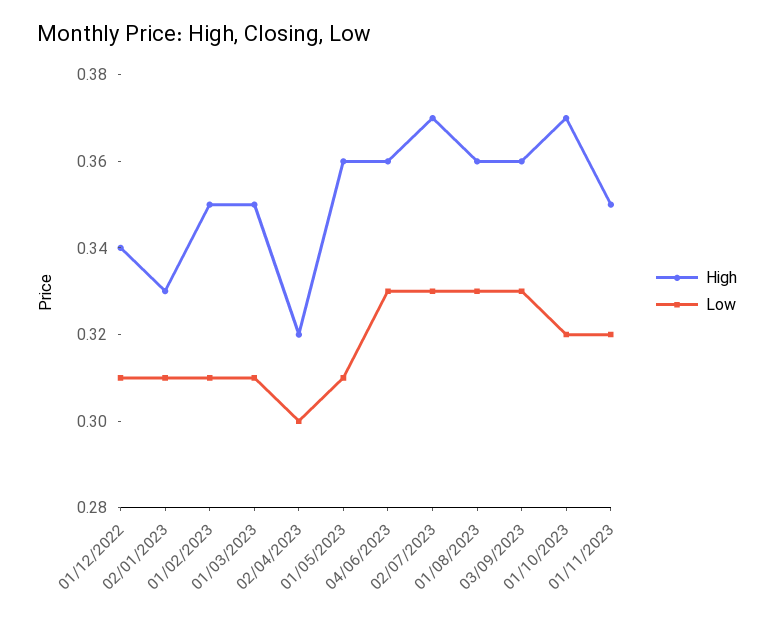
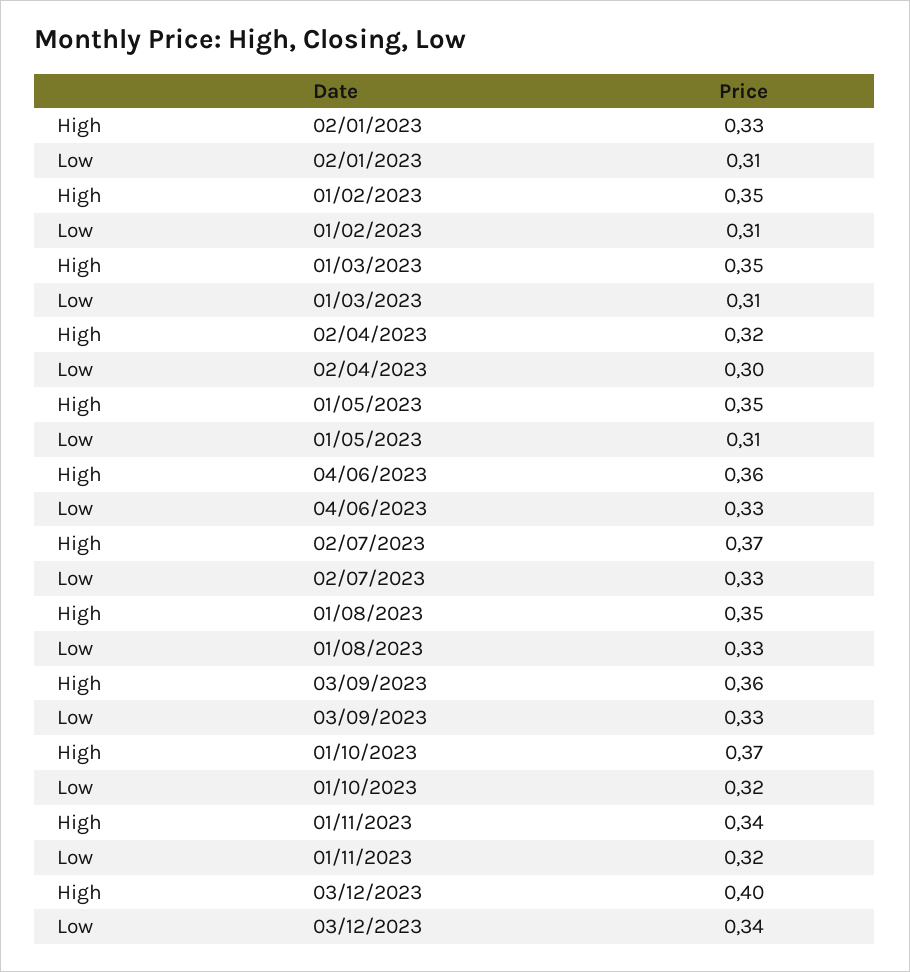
High, 01/12/2022: 0.34 -> none
Low, 01/12/2022: 0.31 -> none
High, 01/05/2023: 0.36 -> 0.35
High, 01/08/2023: 0.36 -> 0.35
High, 01/11/2023: 0.35 -> 0.34
High, 03/12/2023: none -> 0.4
Low, 03/12/2023: none -> 0.34

